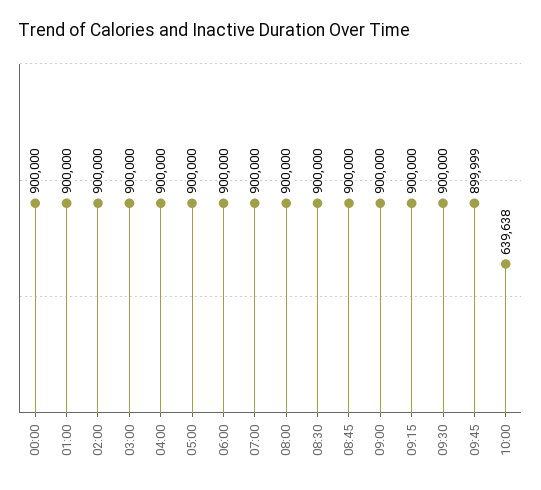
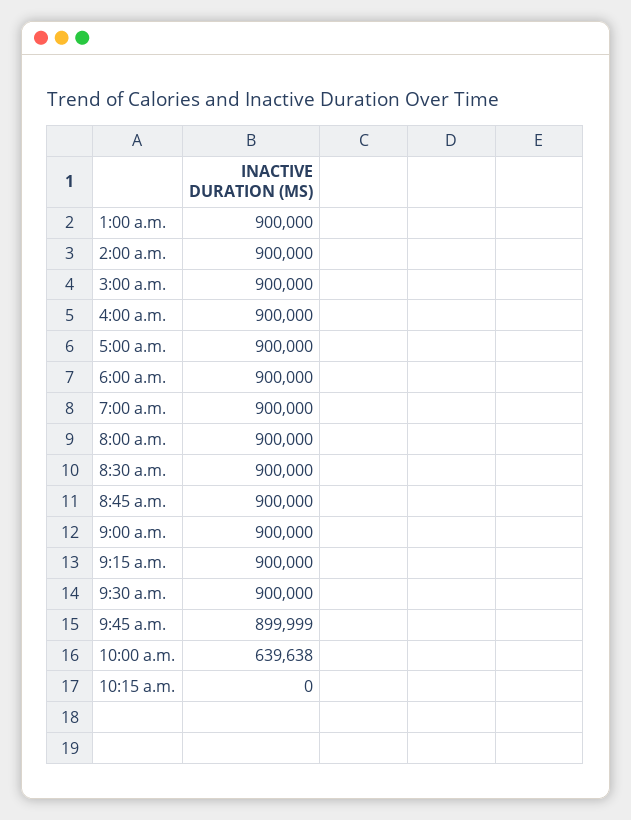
00:00: 900000 -> none
10:15 a.m.: none -> 0

